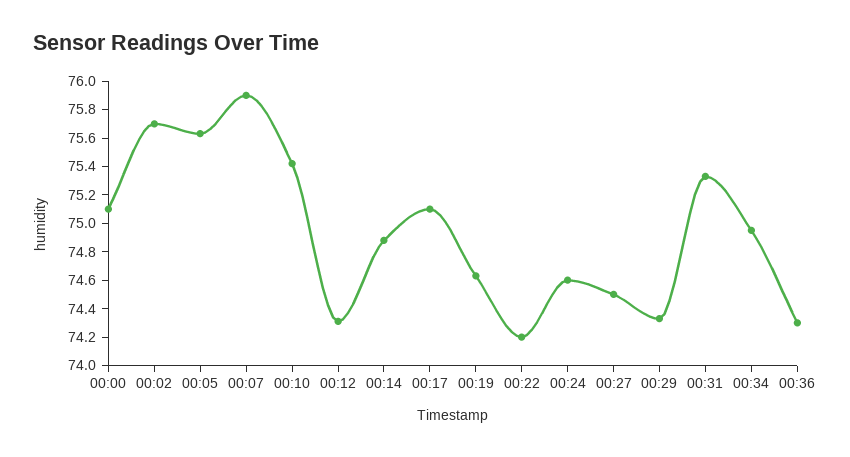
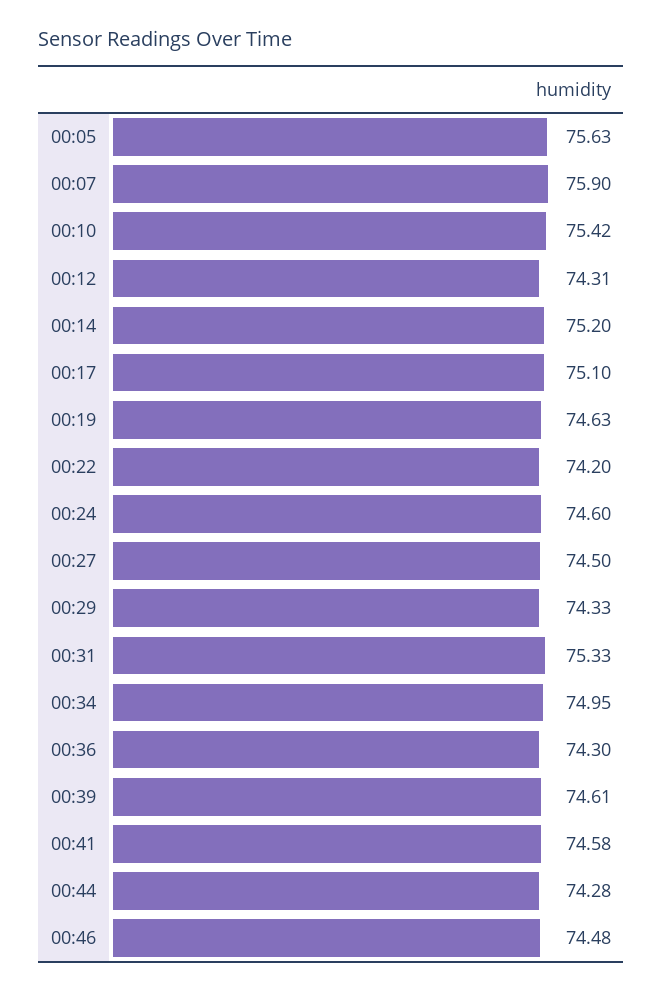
00:00: 75.1 -> none
00:02: 75.7 -> none
00:14: 74.9 -> 75.2
00:39: none -> 74.61
00:41: none -> 74.58
00:44: none -> 74.28
00:46: none -> 74.48

